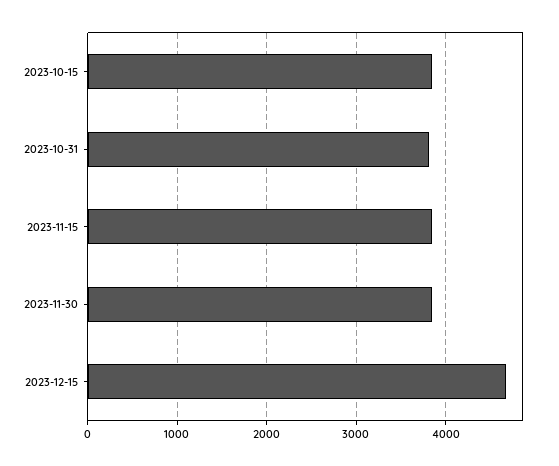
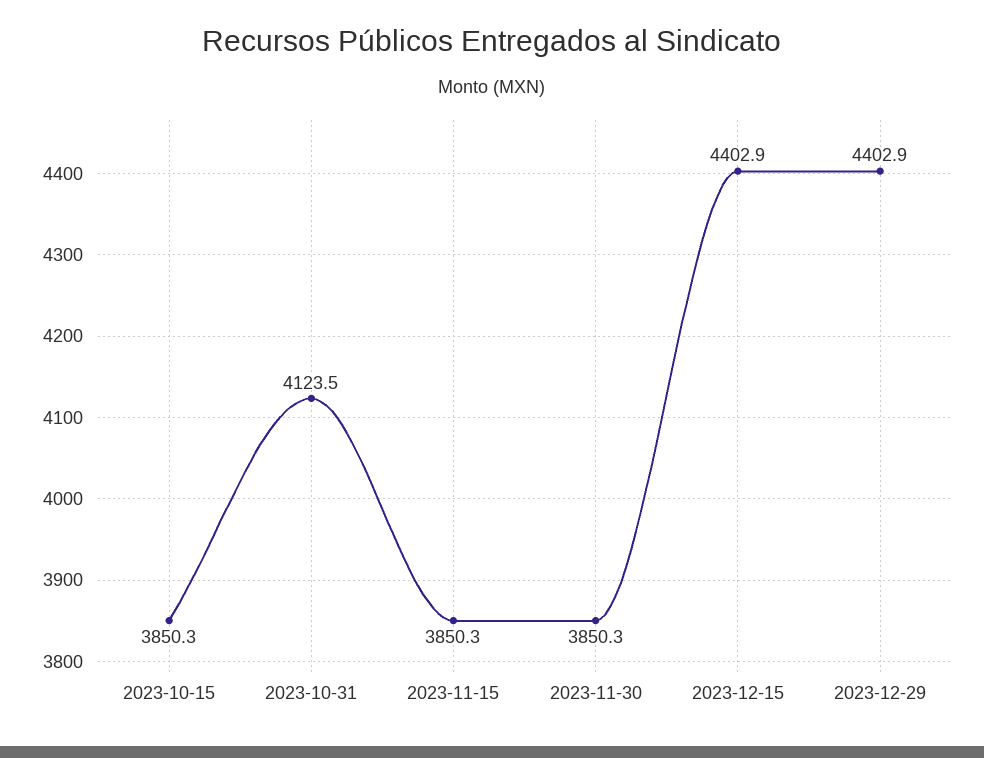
2023-10-31: 3800 -> 4123.5
2023-12-15: 4700 -> 4402.9
2023-12-29: none -> 4402.9

